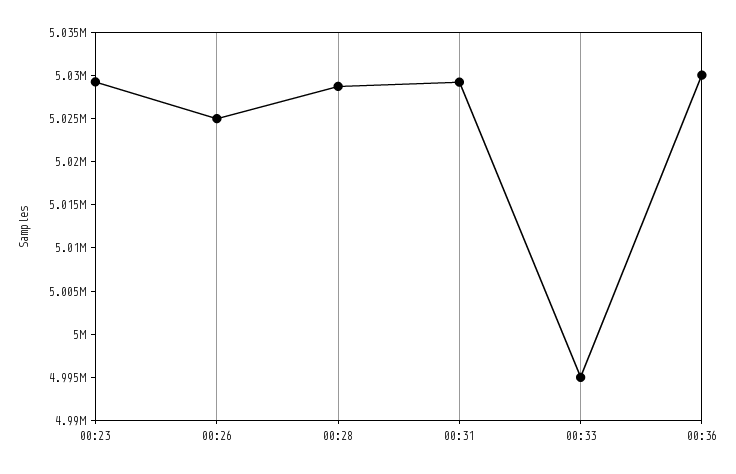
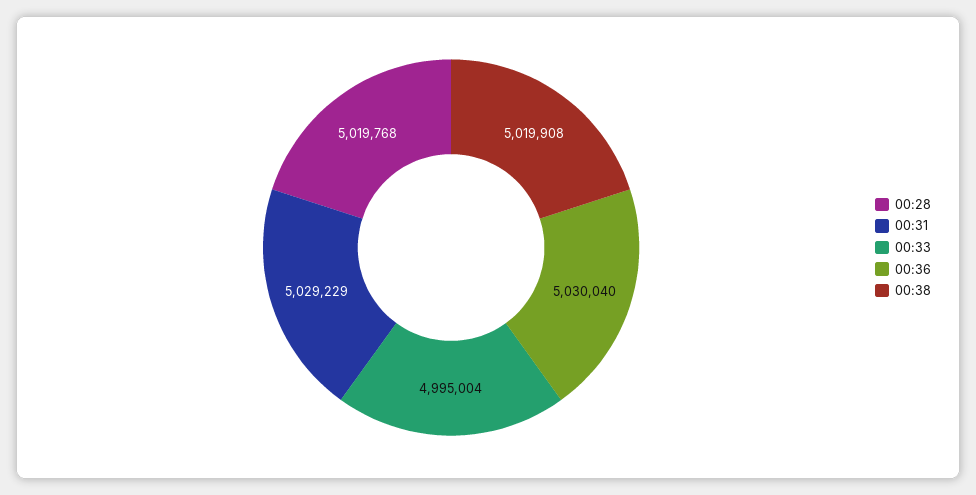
00:23: 5029000 -> none
00:26: 5025000 -> none
00:28: 5029000 -> 5019768
00:38: none -> 5019908

